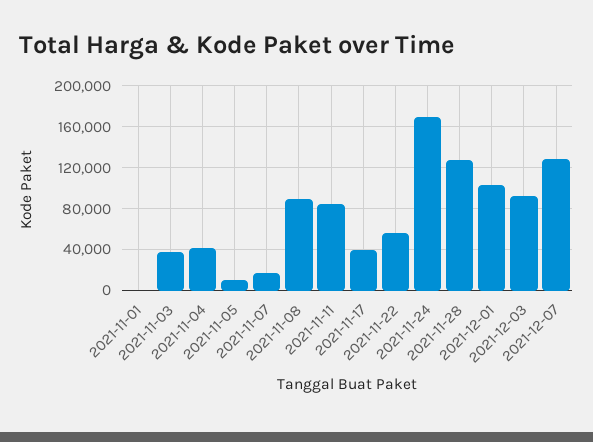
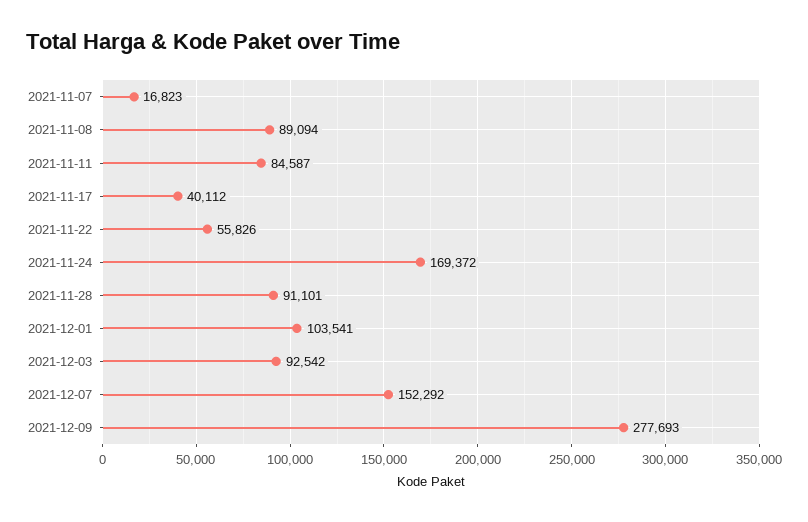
2021-11-01: 0 -> none
2021-11-03: 40000 -> none
2021-11-04: 40000 -> none
2021-11-05: 10000 -> none
2021-11-28: 130000 -> 91101
2021-12-07: 130000 -> 152292
2021-12-09: none -> 277693

